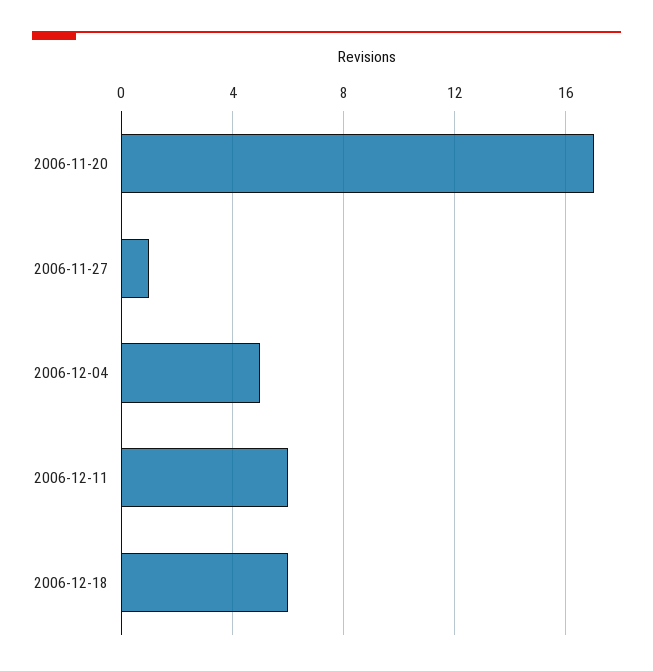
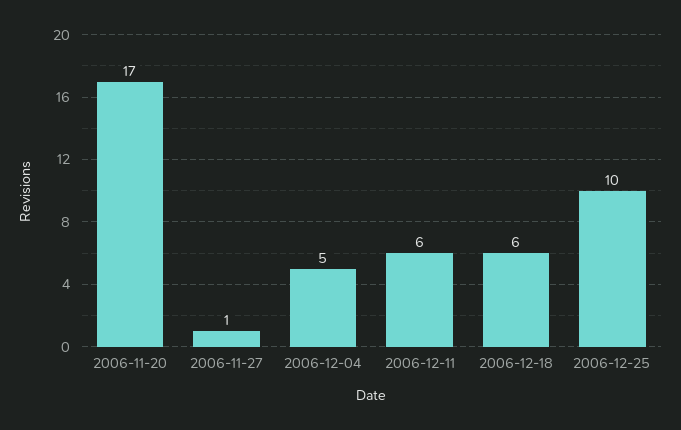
2006-12-25: none -> 10

